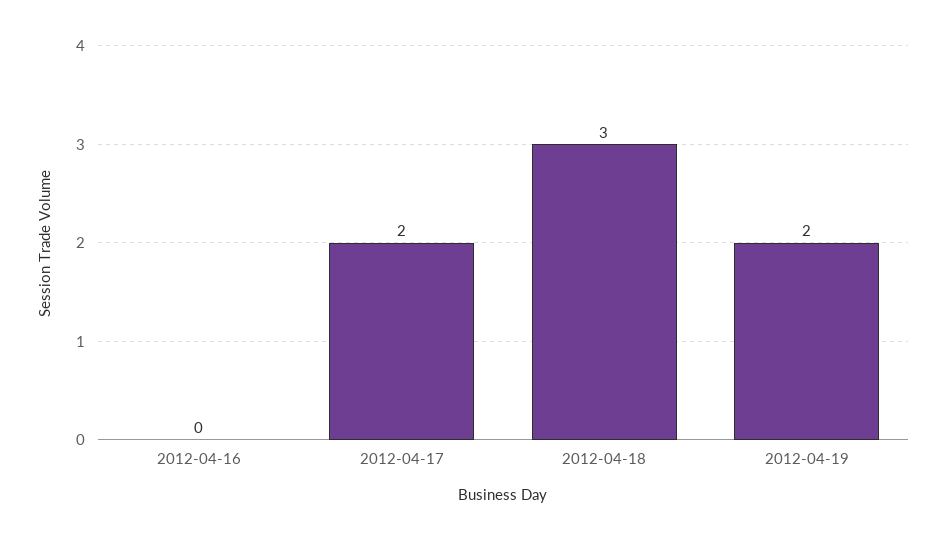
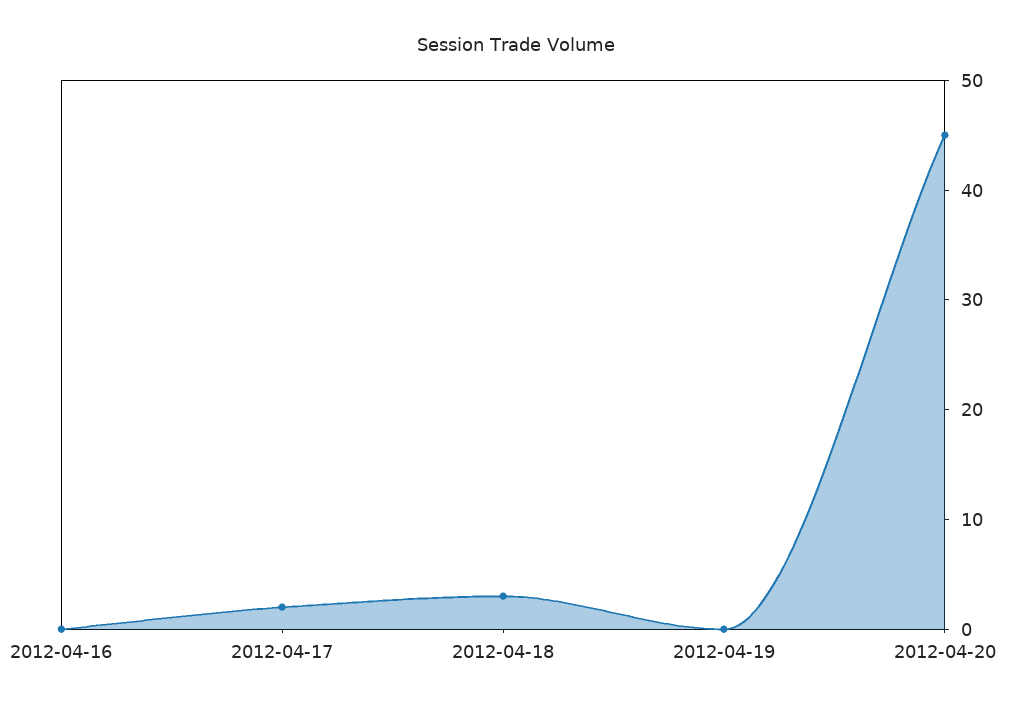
2012-04-19: 2 -> 0
2012-04-20: none -> 45

